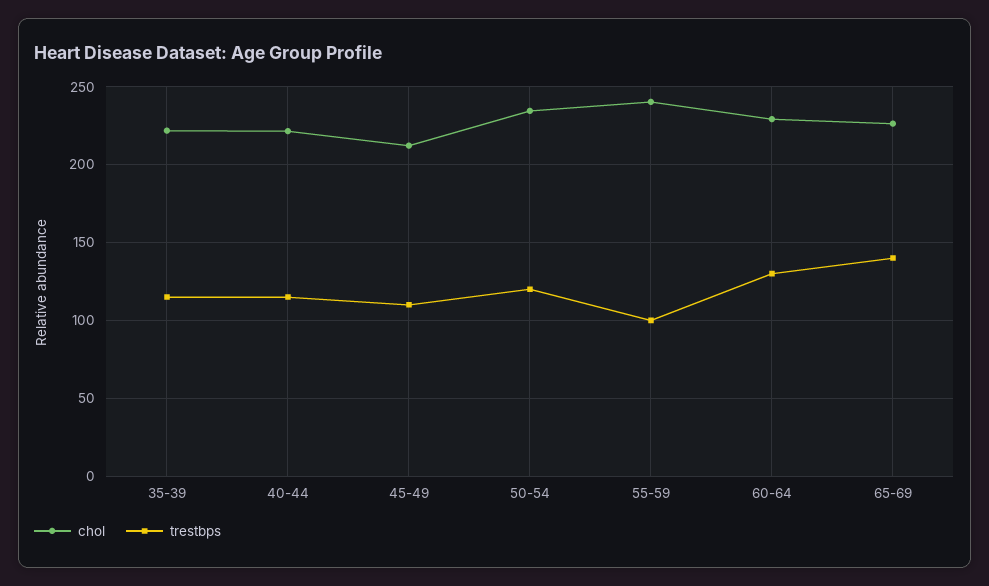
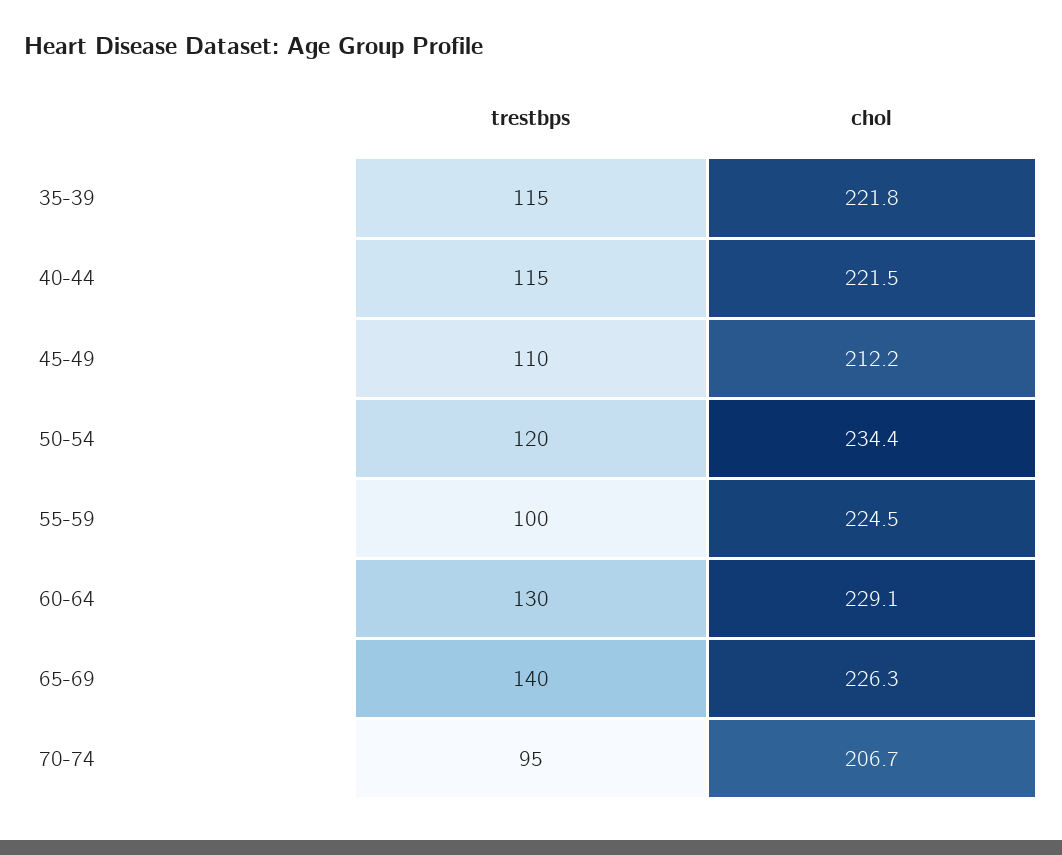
chol, 55-59: 240 -> 224.5
trestbps, 70-74: none -> 95
chol, 70-74: none -> 206.7

